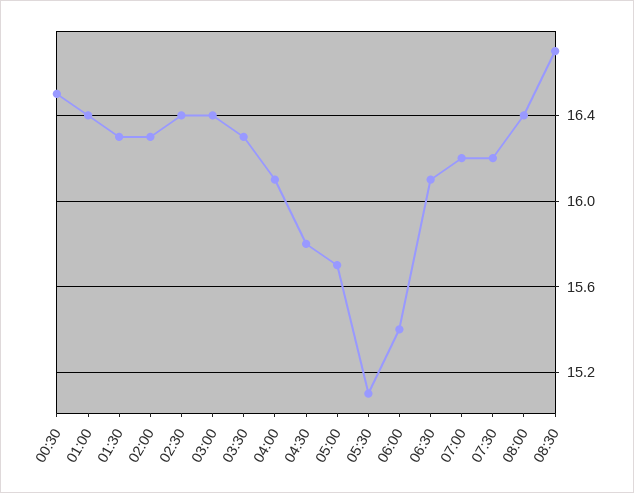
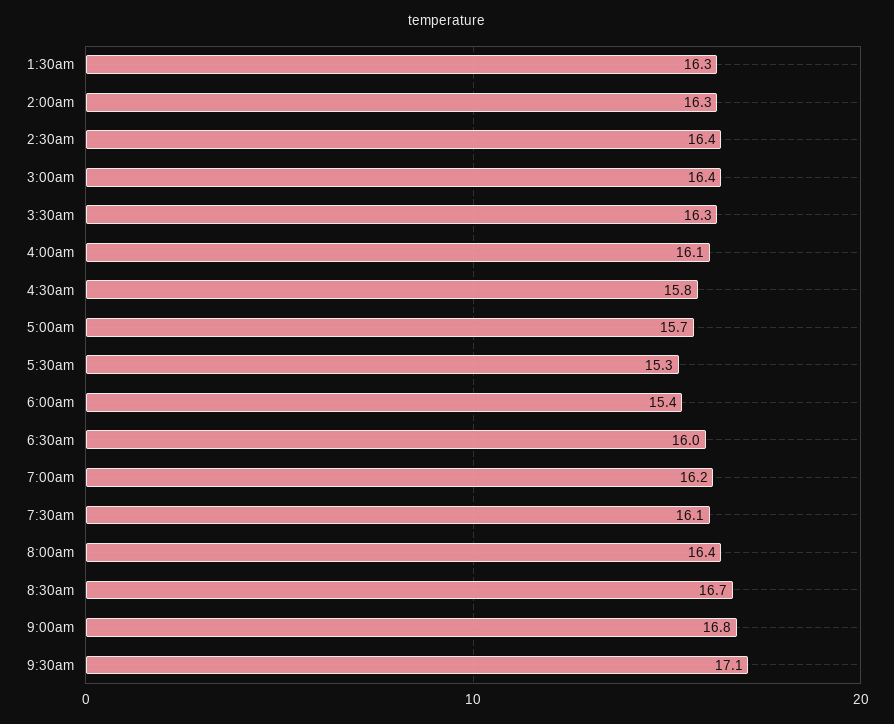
00:30: 16.5 -> none
01:00: 16.4 -> none
05:30: 15.1 -> 15.3
06:30: 16.1 -> 16
07:30: 16.2 -> 16.1
9:00am: none -> 16.8
9:30am: none -> 17.1

